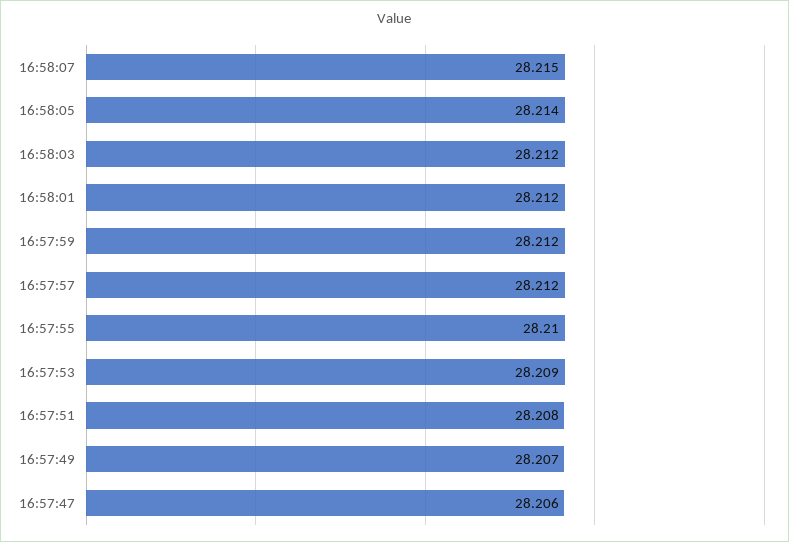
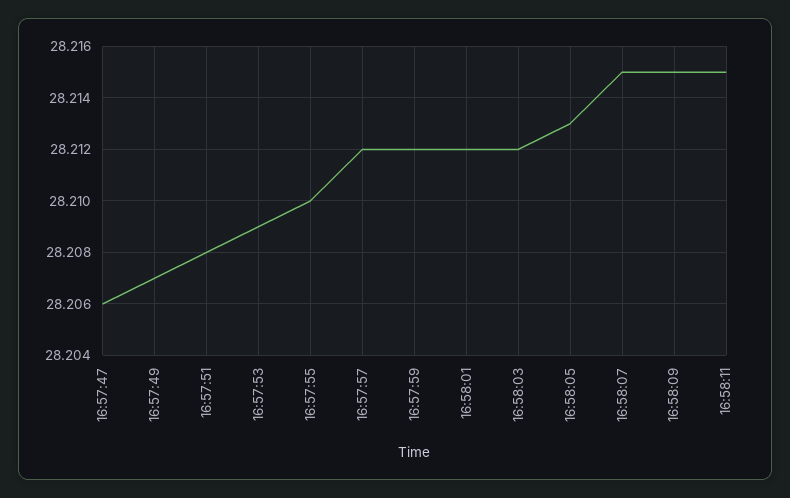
16:58:05: 28.214 -> 28.213
16:58:09: none -> 28.215
16:58:11: none -> 28.215

